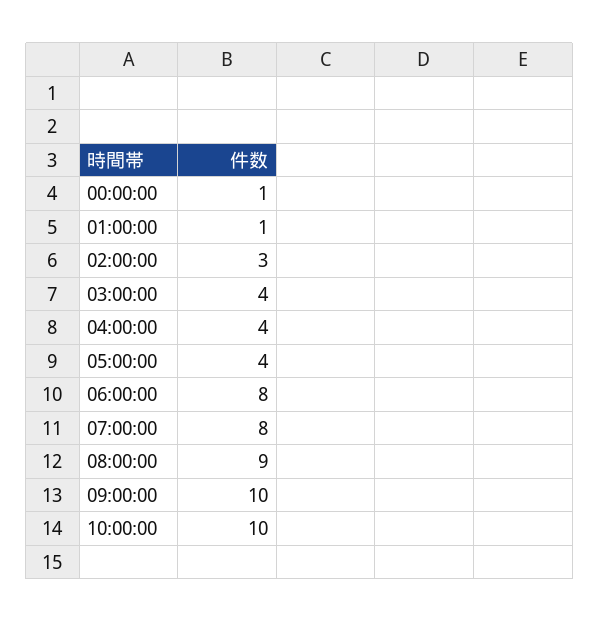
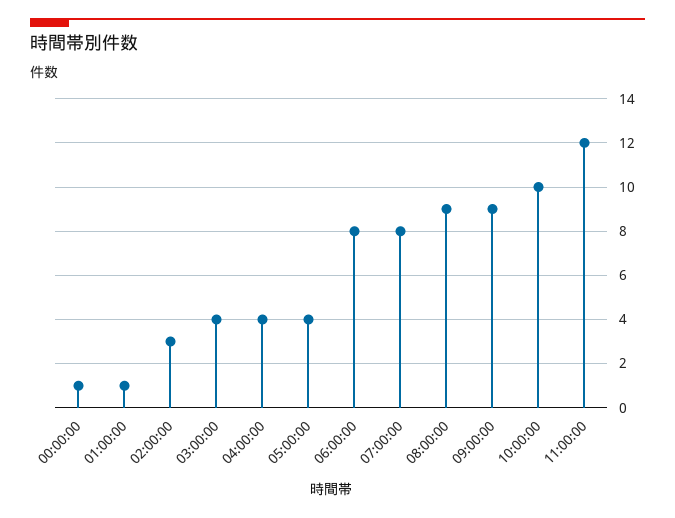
09:00:00: 10 -> 9
11:00:00: none -> 12

